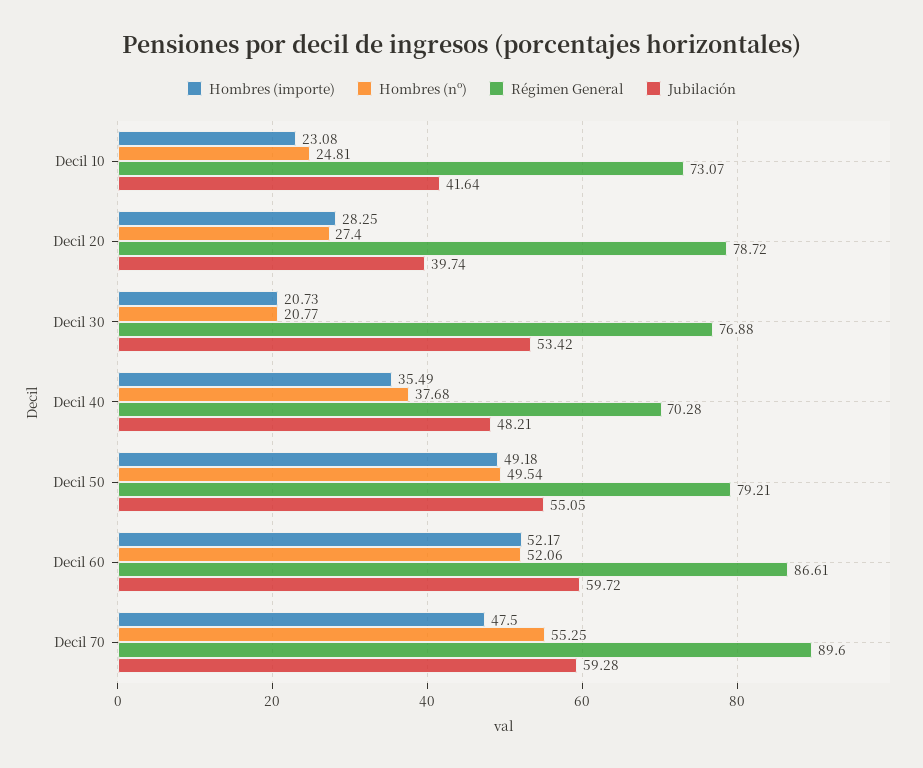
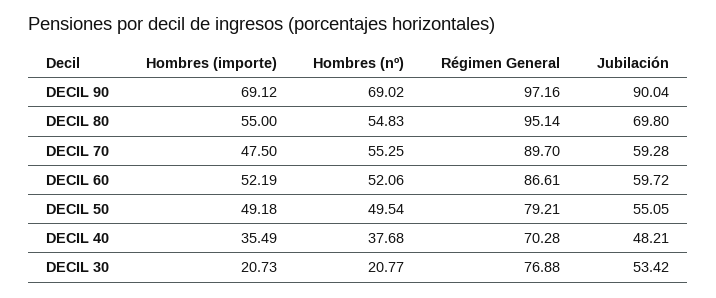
Hombres (importe), Decil 10: 23.08 -> none
Hombres (nº), Decil 10: 24.81 -> none
Régimen General, Decil 10: 73.07 -> none
Jubilación, Decil 10: 41.64 -> none
Hombres (importe), Decil 20: 28.25 -> none
Hombres (nº), Decil 20: 27.4 -> none
Régimen General, Decil 20: 78.72 -> none
Jubilación, Decil 20: 39.74 -> none
Hombres (importe), Decil 60: 52.17 -> 52.19
Régimen General, Decil 70: 89.6 -> 89.7
Hombres (importe), DECIL 90: none -> 69.12
Hombres (nº), DECIL 90: none -> 69.02
Régimen General, DECIL 90: none -> 97.16
Jubilación, DECIL 90: none -> 90.04
Hombres (importe), DECIL 80: none -> 55
Hombres (nº), DECIL 80: none -> 54.83
Régimen General, DECIL 80: none -> 95.14
Jubilación, DECIL 80: none -> 69.8

